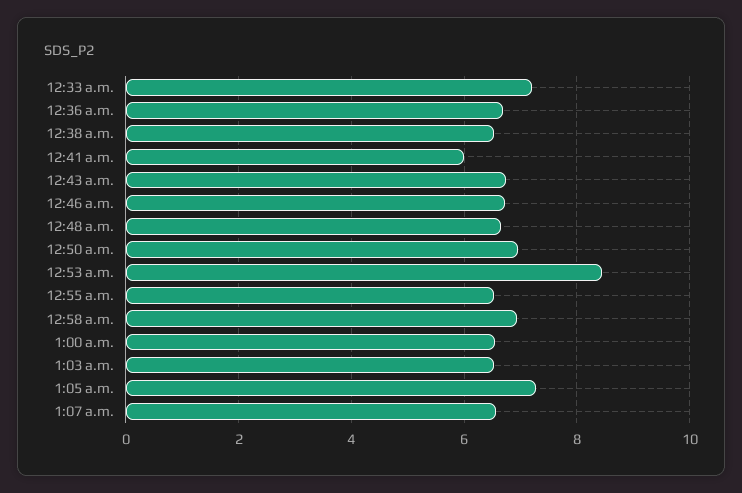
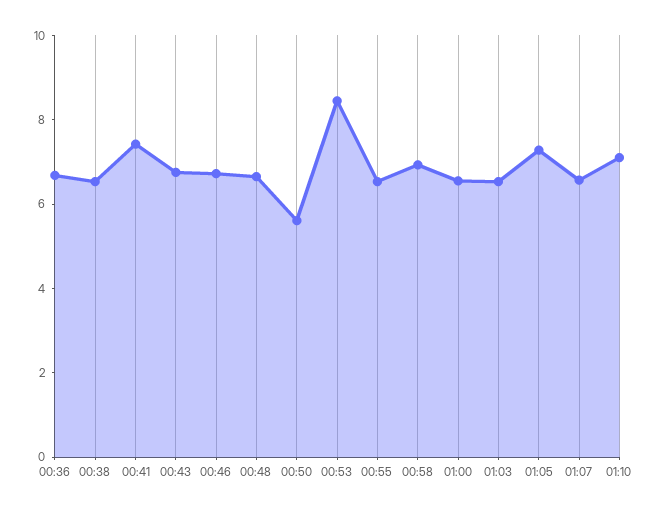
12:33 a.m.: 7.2 -> none
12:41 a.m.: 6 -> 7.5
12:50 a.m.: 7 -> 5.5
01:10: none -> 7

